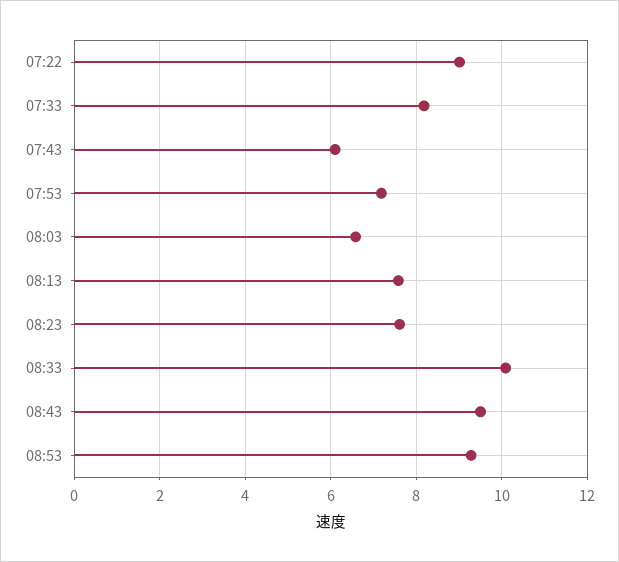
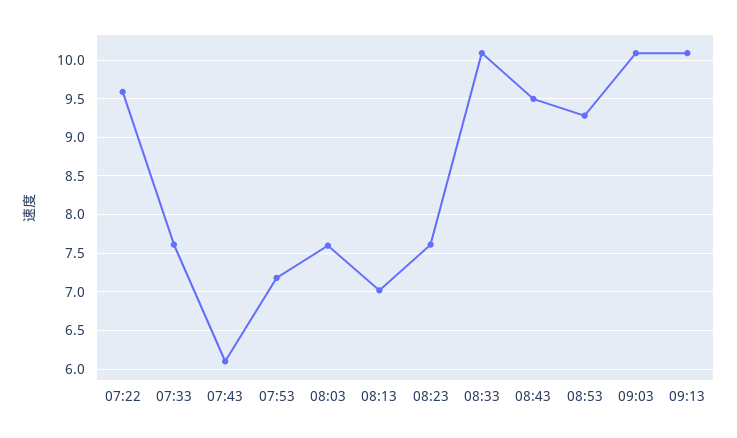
07:22: 9 -> 9.6
07:33: 8.2 -> 7.6
08:03: 6.6 -> 7.6
08:13: 7.6 -> 7
09:03: none -> 10.1
09:13: none -> 10.1

